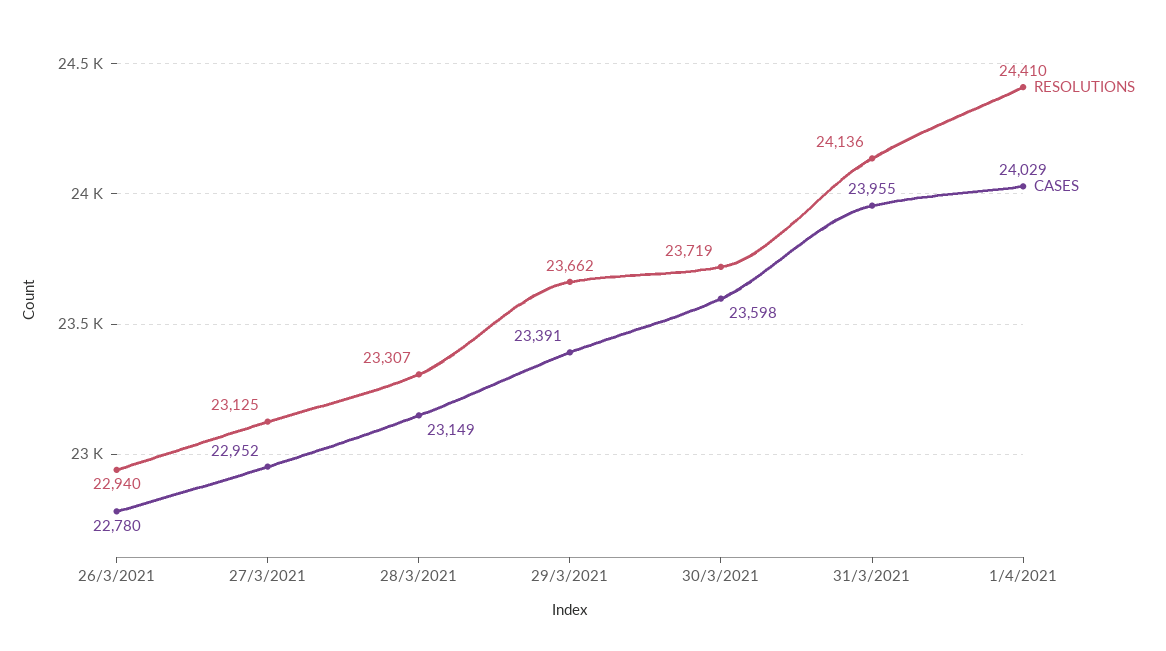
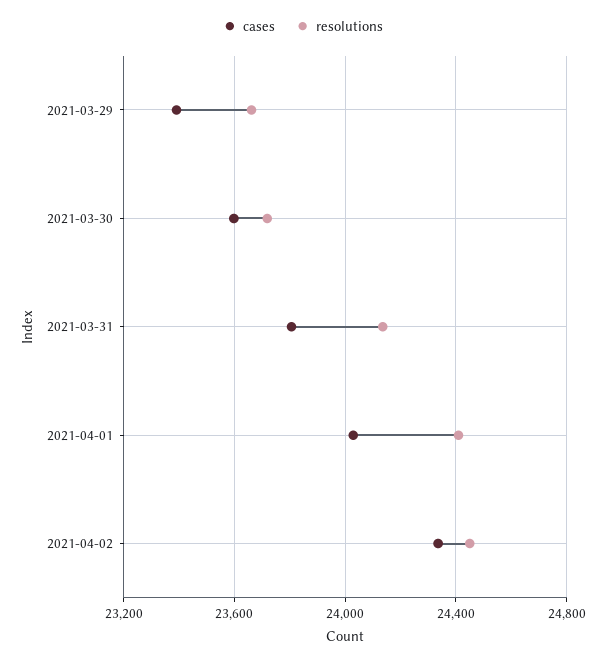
RESOLUTIONS, 26/3/2021: 22940 -> none
CASES, 26/3/2021: 22780 -> none
RESOLUTIONS, 27/3/2021: 23125 -> none
CASES, 27/3/2021: 22952 -> none
RESOLUTIONS, 28/3/2021: 23307 -> none
CASES, 28/3/2021: 23149 -> none
CASES, 31/3/2021: 23955 -> 23800
CASES, 2021-04-02: none -> 24350
RESOLUTIONS, 2021-04-02: none -> 24450

